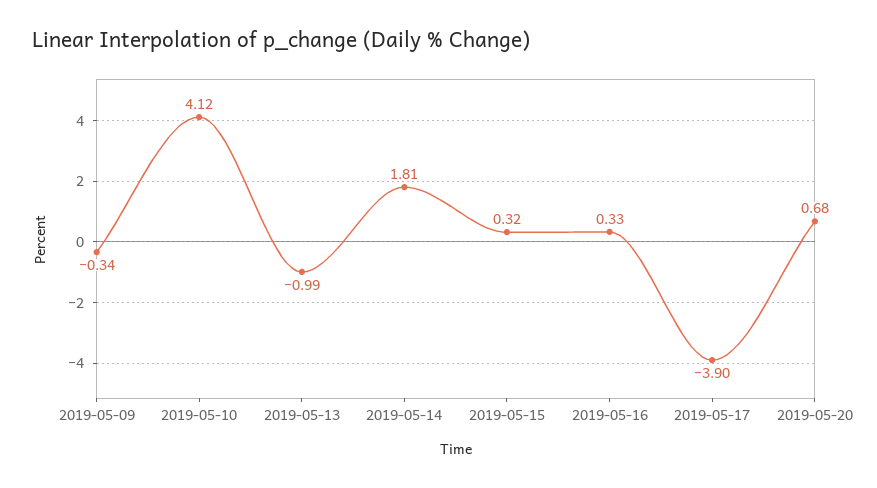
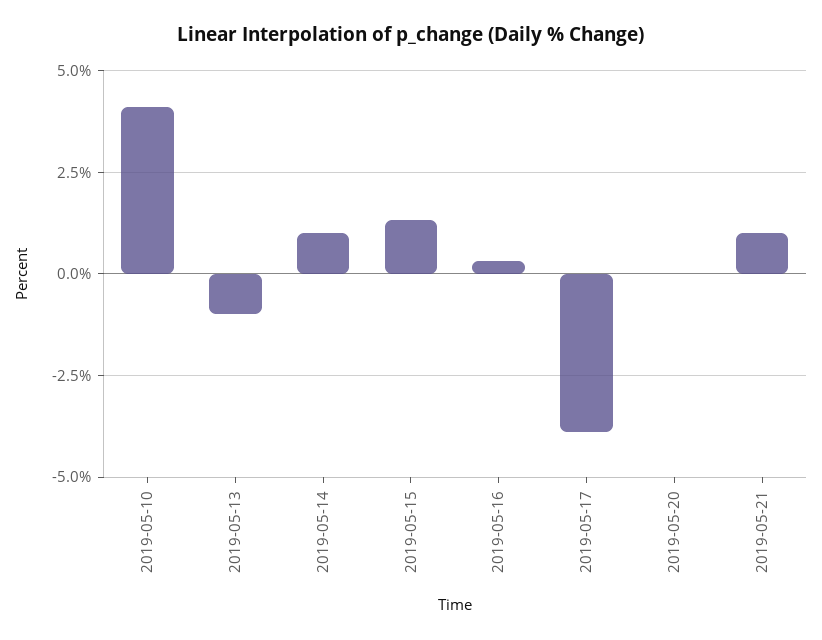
2019-05-09: -0.34 -> none
2019-05-14: 1.81 -> 1
2019-05-15: 0.32 -> 1.25
2019-05-20: 0.68 -> 0
2019-05-21: none -> 1

